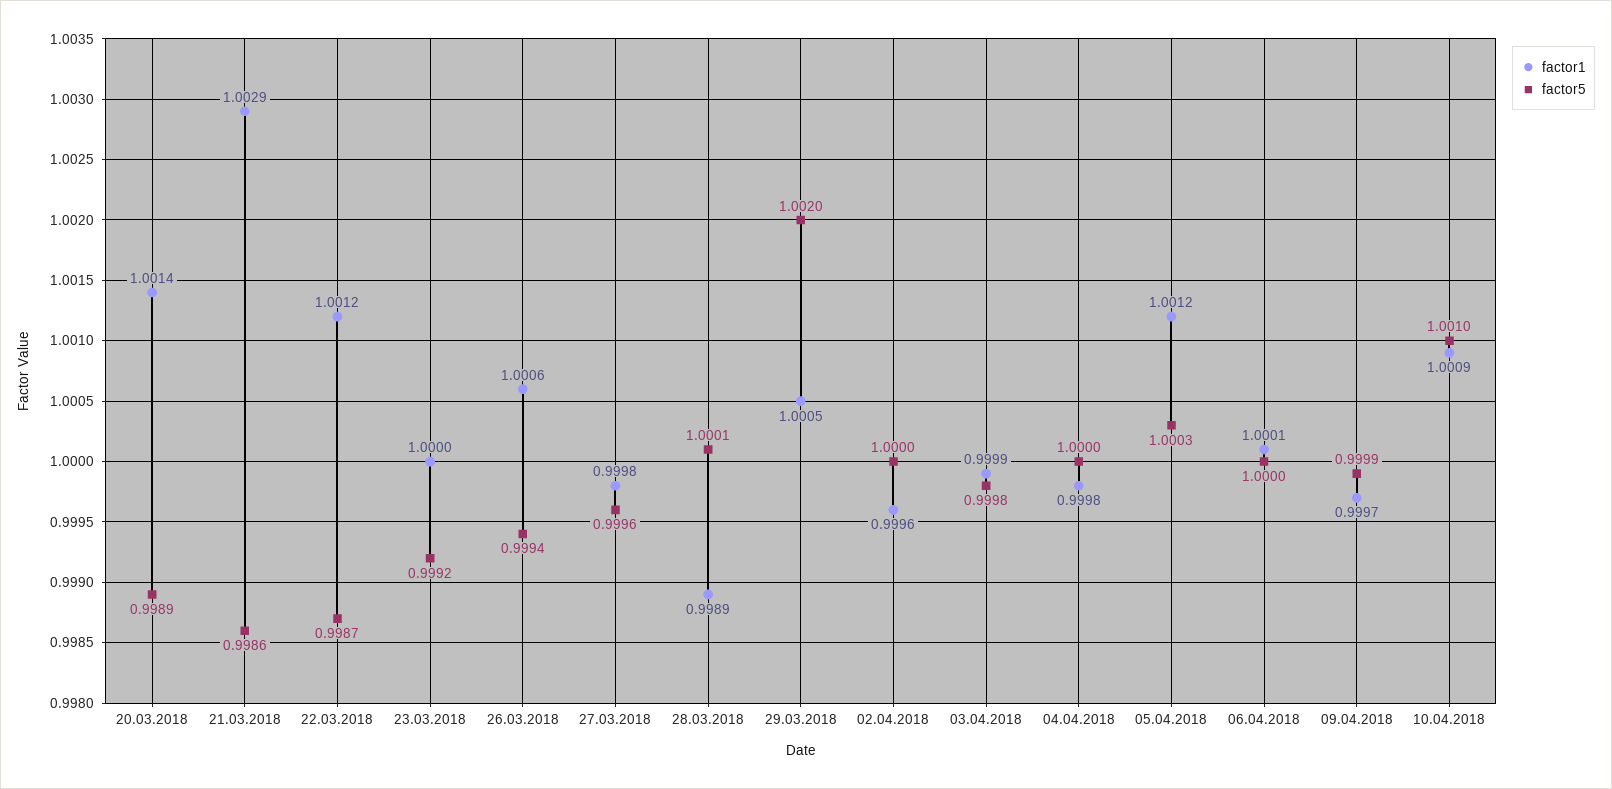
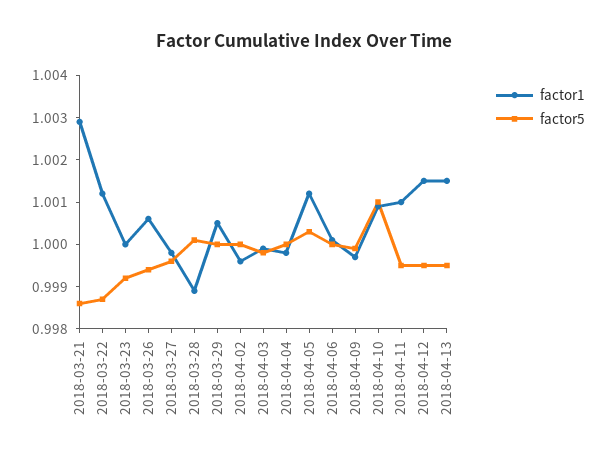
factor1, 20.03.2018: 1.0014 -> none
factor5, 20.03.2018: 0.9989 -> none
factor5, 29.03.2018: 1.002 -> 1
factor1, 2018-04-11: none -> 1.001
factor5, 2018-04-11: none -> 0.9995
factor1, 2018-04-12: none -> 1.0015
factor5, 2018-04-12: none -> 0.9995
factor1, 2018-04-13: none -> 1.0015
factor5, 2018-04-13: none -> 0.9995

